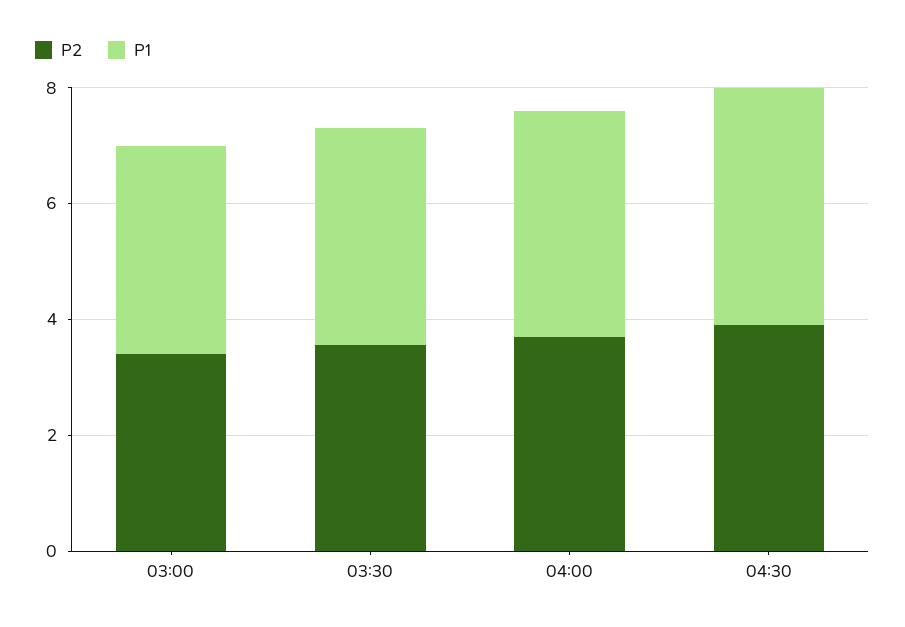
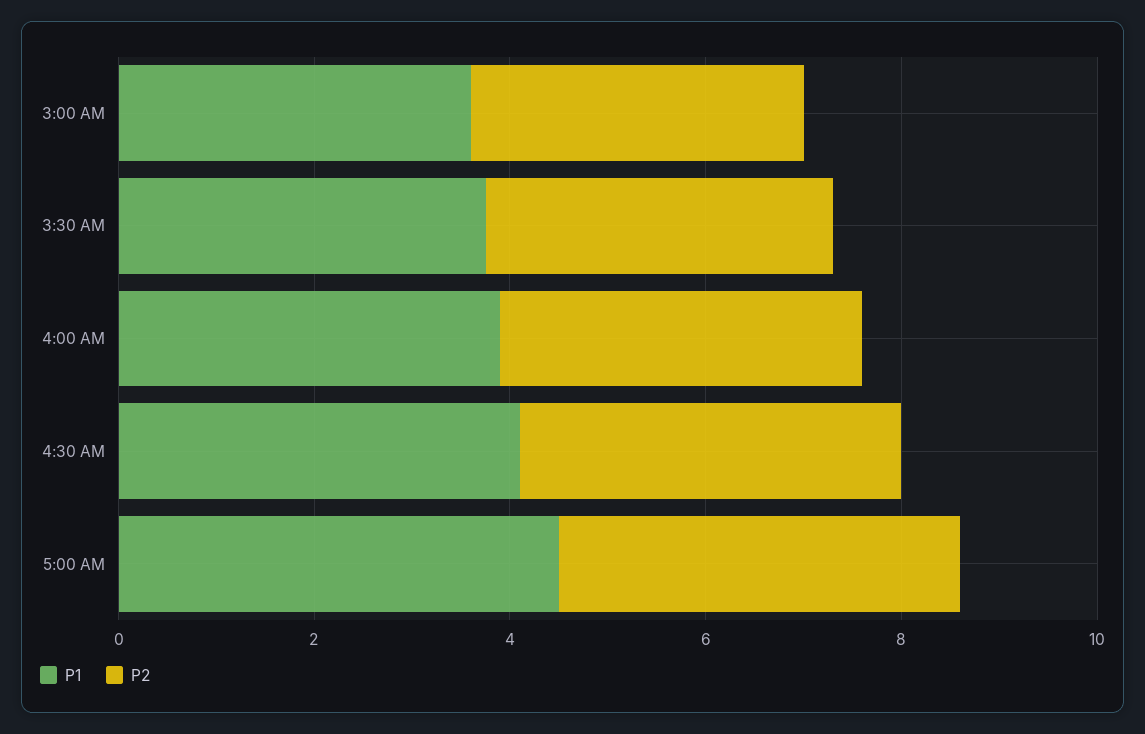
P1, 5:00 AM: none -> 4.5
P2, 5:00 AM: none -> 4

